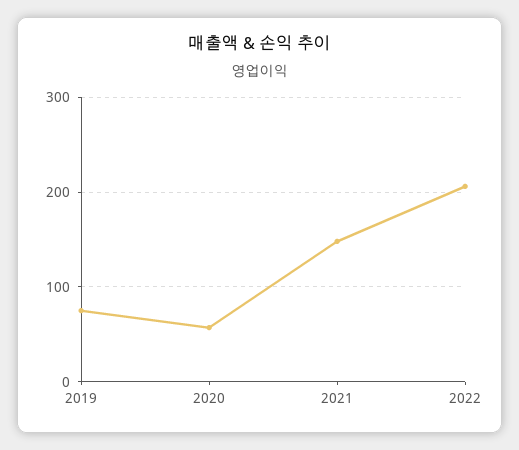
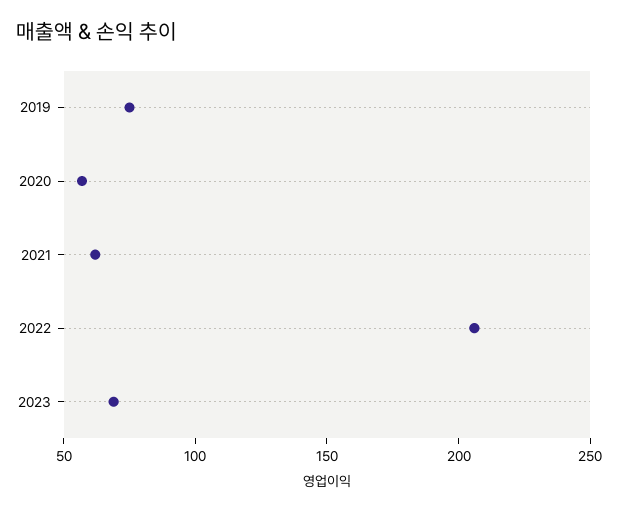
2021: 150 -> 60
2023: none -> 70

